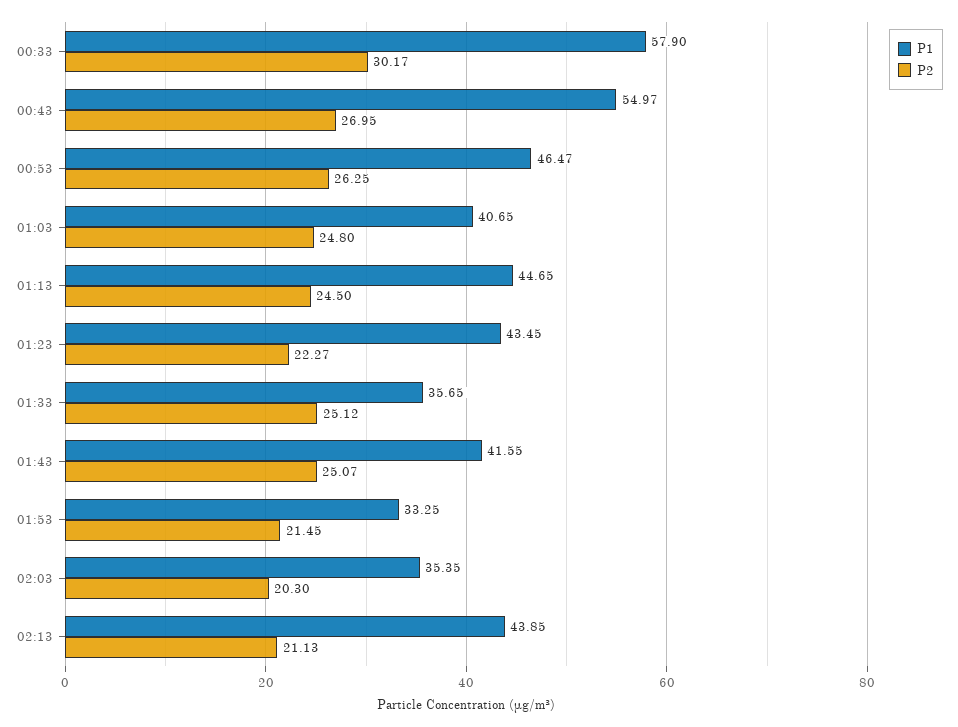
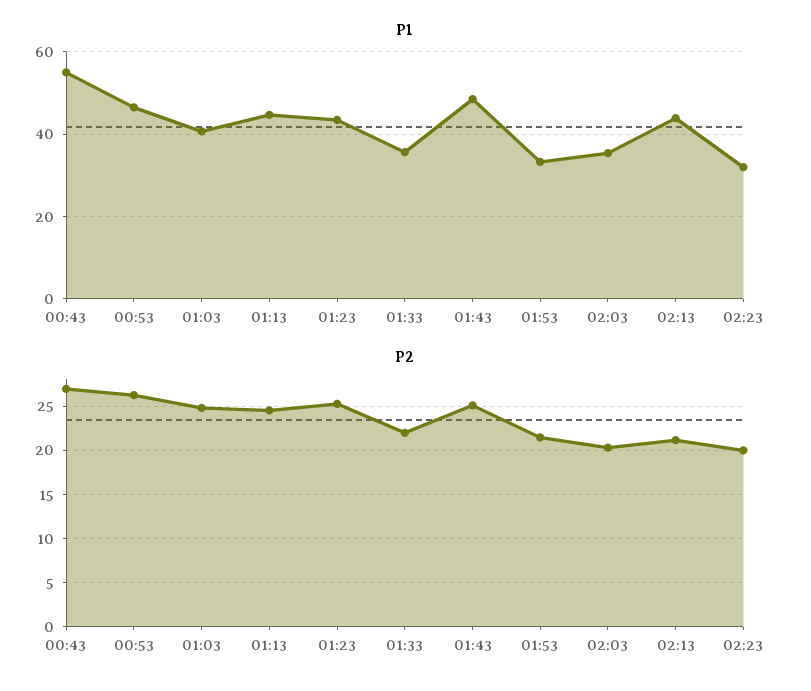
P1, 00:33: 57.9 -> none
P2, 00:33: 30.17 -> none
P2, 01:23: 22.27 -> 25
P2, 01:33: 25.12 -> 22
P1, 01:43: 41.55 -> 48
P1, 02:23: none -> 32
P2, 02:23: none -> 20

